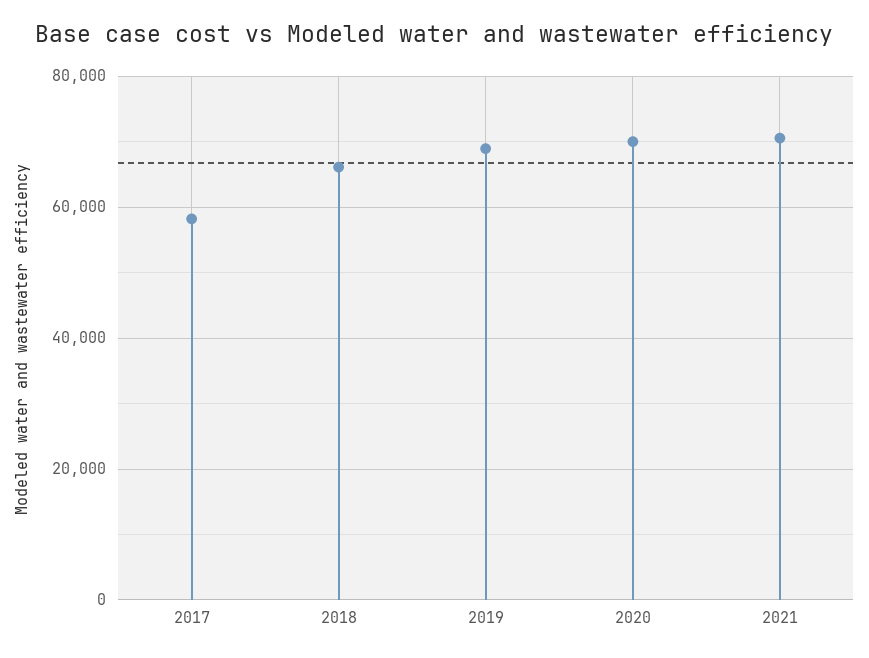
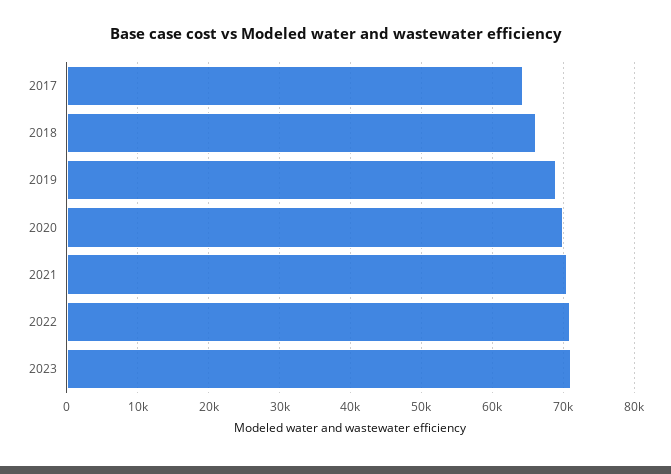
2017: 58000 -> 64000
2022: none -> 71000
2023: none -> 71000

